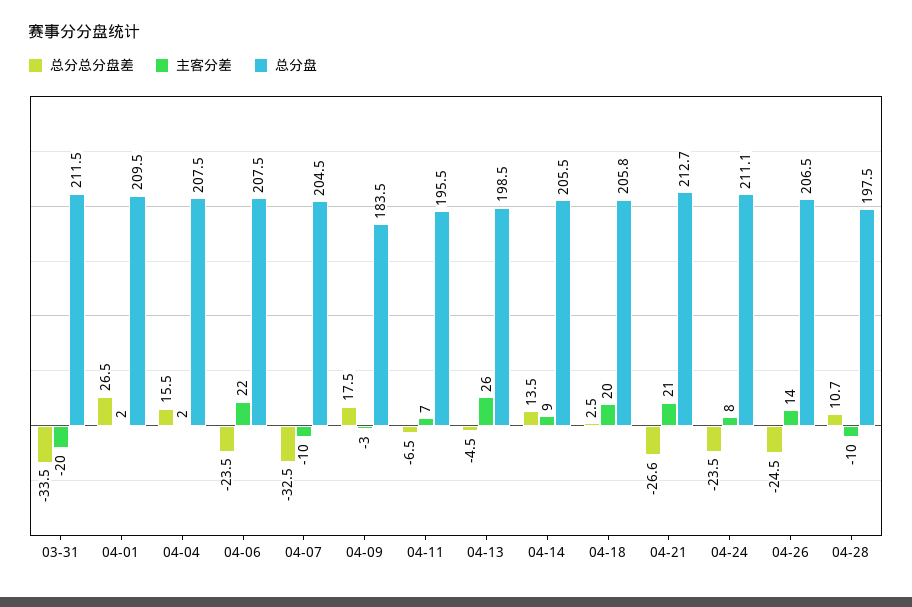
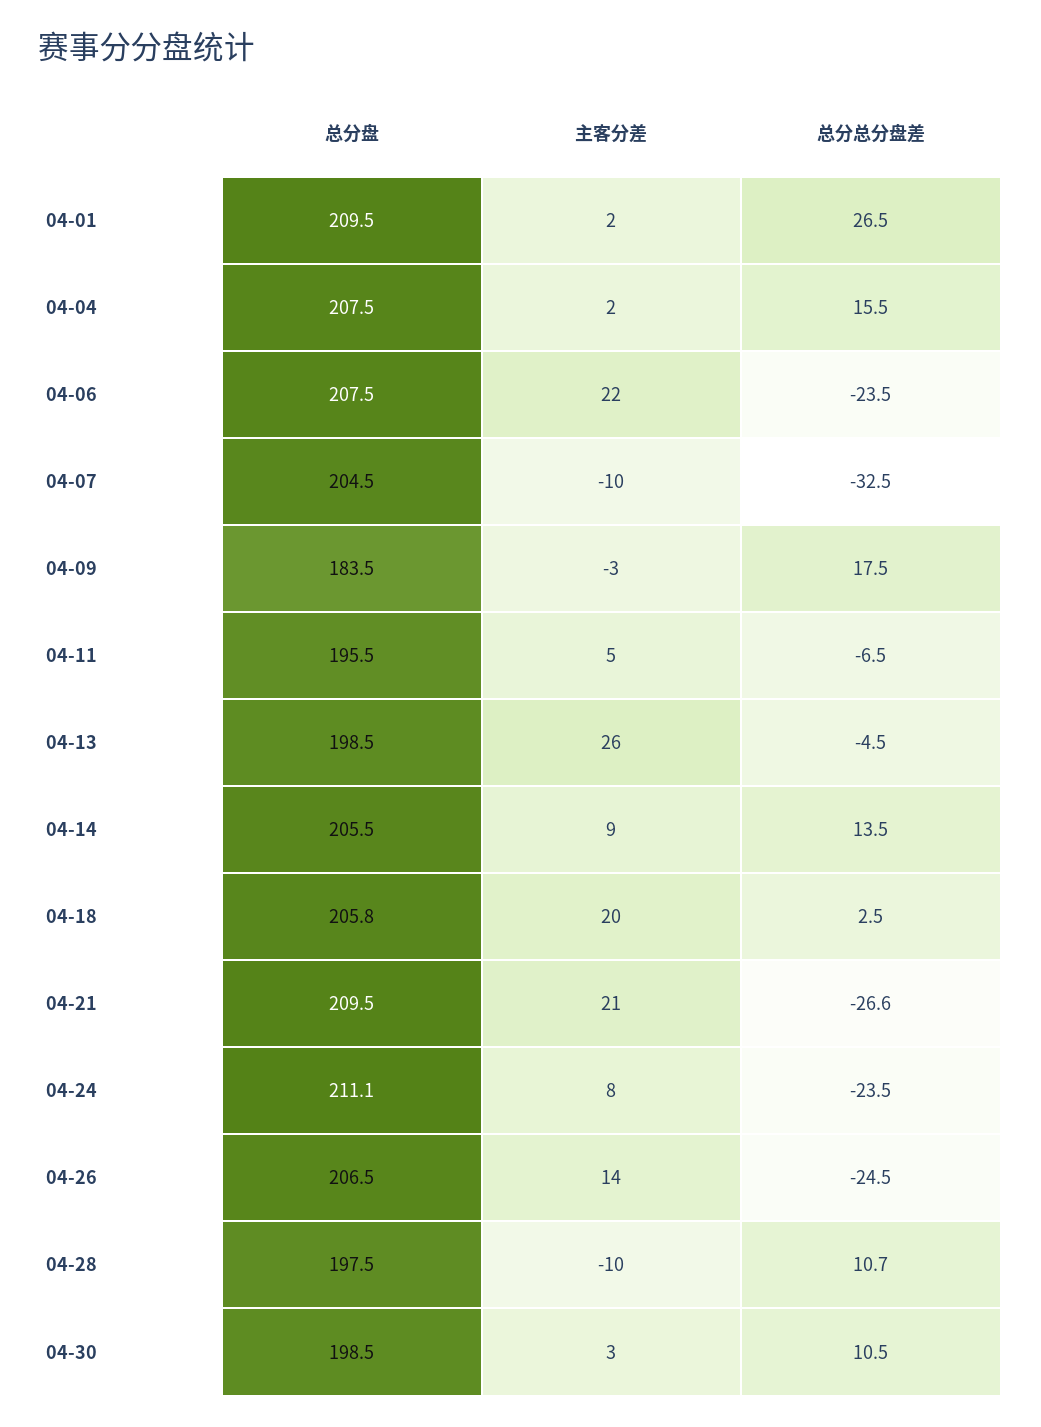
总分总分盘差, 03-31: -33.5 -> none
主客分差, 03-31: -20 -> none
总分盘, 03-31: 211.5 -> none
主客分差, 04-11: 7 -> 5
总分盘, 04-21: 212.7 -> 209.5
总分盘, 04-30: none -> 198.5
主客分差, 04-30: none -> 3
总分总分盘差, 04-30: none -> 10.5

